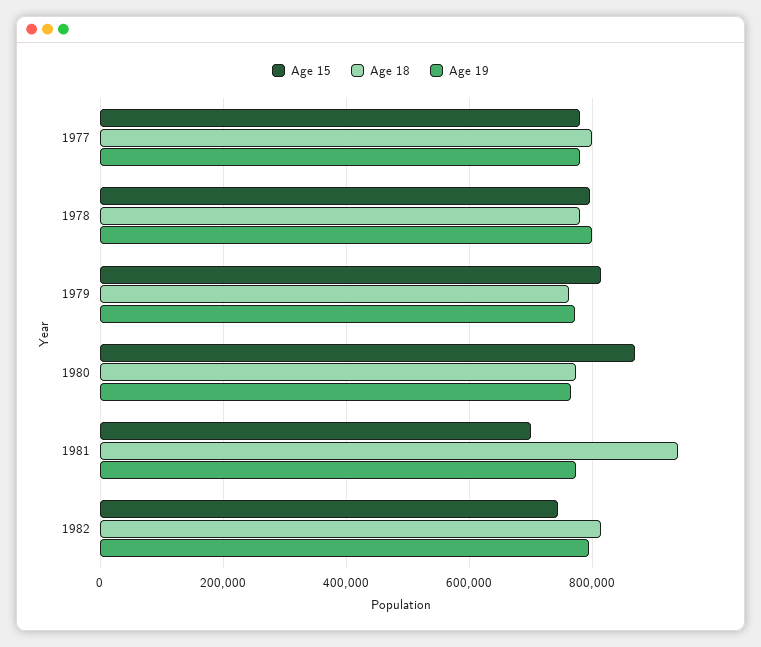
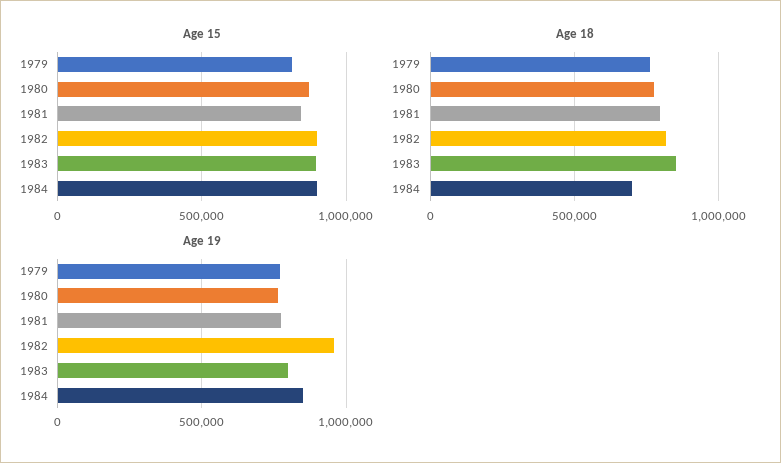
Age 15, 1977: 780000 -> none
Age 18, 1977: 800000 -> none
Age 19, 1977: 780000 -> none
Age 15, 1978: 800000 -> none
Age 18, 1978: 780000 -> none
Age 19, 1978: 800000 -> none
Age 15, 1981: 700000 -> 850000
Age 18, 1981: 940000 -> 800000
Age 15, 1982: 740000 -> 900000
Age 19, 1982: 800000 -> 950000
Age 15, 1983: none -> 900000
Age 15, 1984: none -> 900000
Age 18, 1983: none -> 850000
Age 18, 1984: none -> 700000
Age 19, 1983: none -> 800000
Age 19, 1984: none -> 850000

